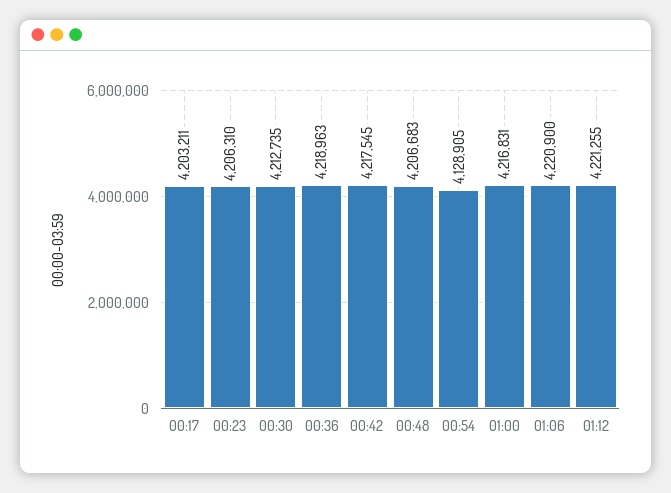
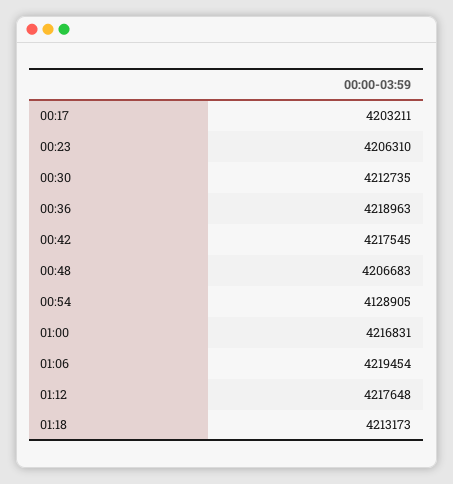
01:06: 4220900 -> 4219454
01:12: 4221255 -> 4217648
01:18: none -> 4213173

